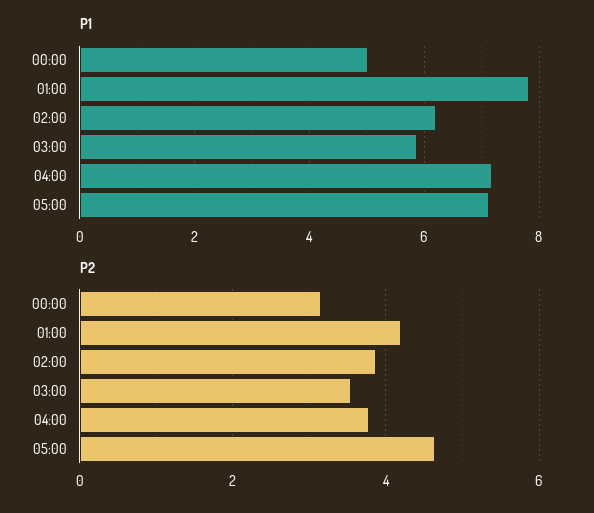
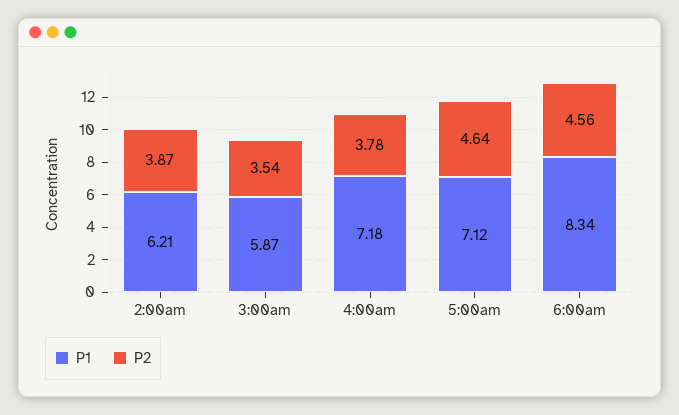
P1, 00:00: 5 -> none
P1, 01:00: 7.8 -> none
P2, 00:00: 3.2 -> none
P2, 01:00: 4.2 -> none
P1, 6:00am: none -> 8.34
P2, 6:00am: none -> 4.56

